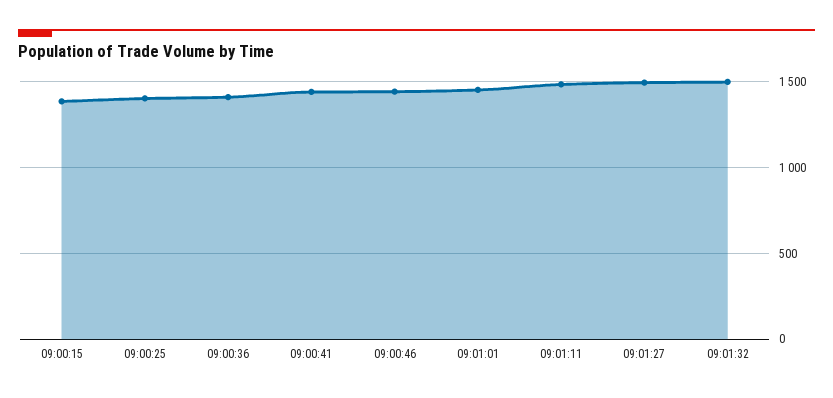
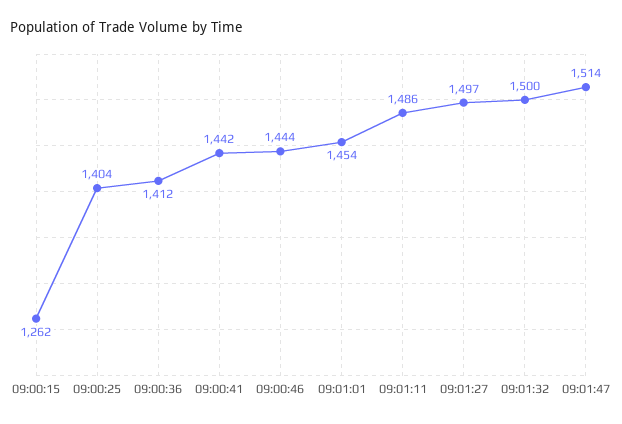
09:00:15: 1400 -> 1262
09:01:47: none -> 1514

